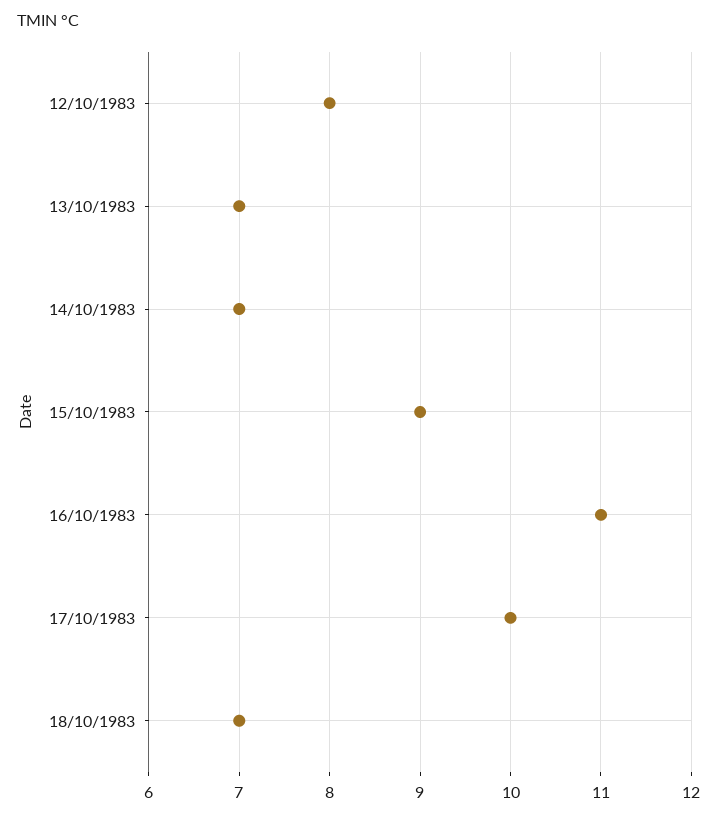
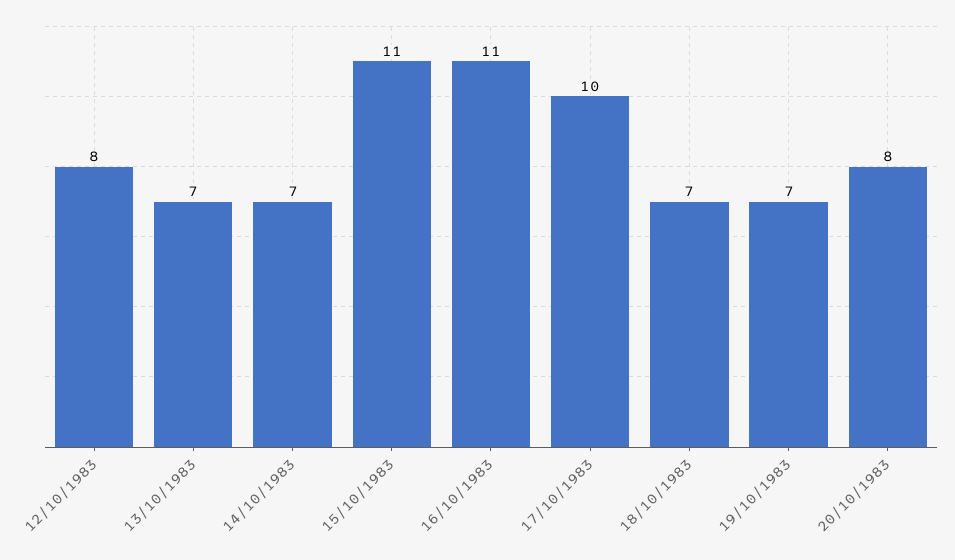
15/10/1983: 9 -> 11
19/10/1983: none -> 7
20/10/1983: none -> 8

